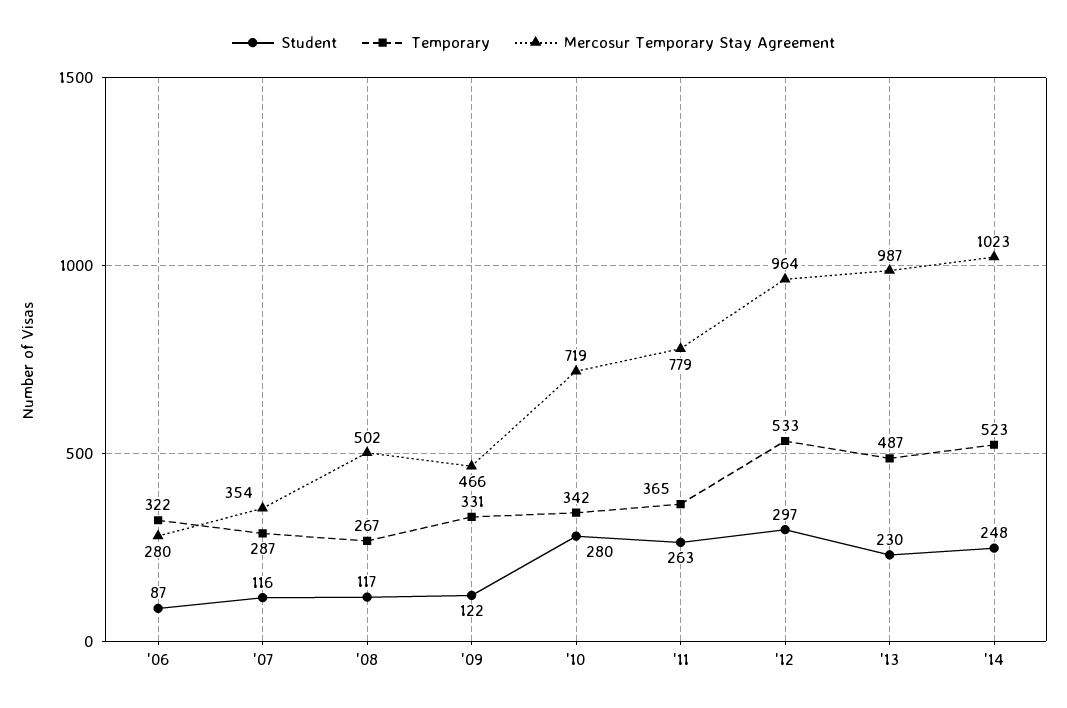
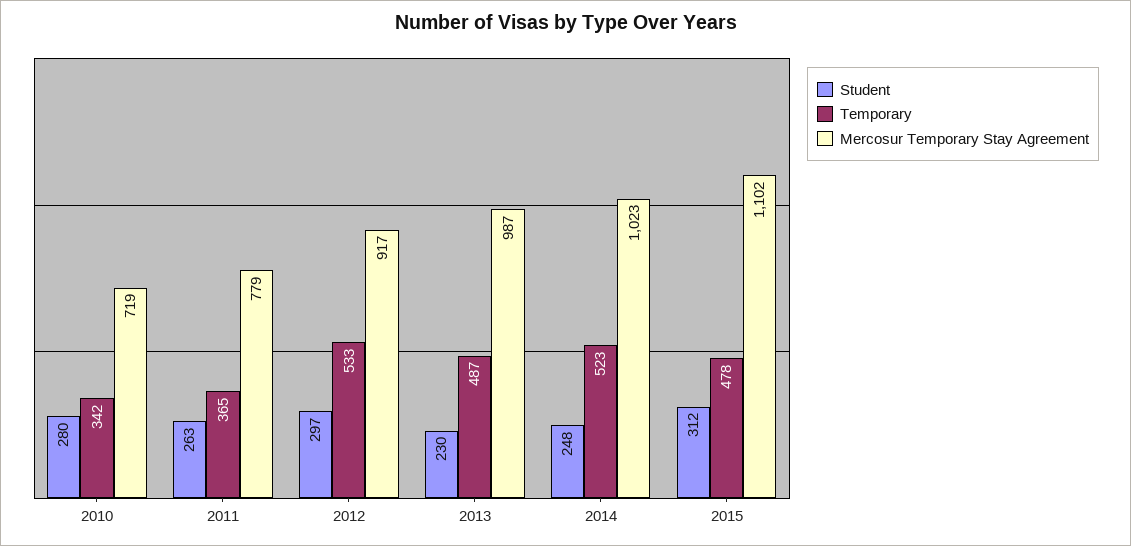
Student, '06: 87 -> none
Temporary, '06: 322 -> none
Mercosur Temporary Stay Agreement, '06: 280 -> none
Student, '07: 116 -> none
Temporary, '07: 287 -> none
Mercosur Temporary Stay Agreement, '07: 354 -> none
Student, '08: 117 -> none
Temporary, '08: 267 -> none
Mercosur Temporary Stay Agreement, '08: 502 -> none
Student, '09: 122 -> none
Temporary, '09: 331 -> none
Mercosur Temporary Stay Agreement, '09: 466 -> none
Mercosur Temporary Stay Agreement, '12: 964 -> 917
Student, 2015: none -> 312
Temporary, 2015: none -> 478
Mercosur Temporary Stay Agreement, 2015: none -> 1102

